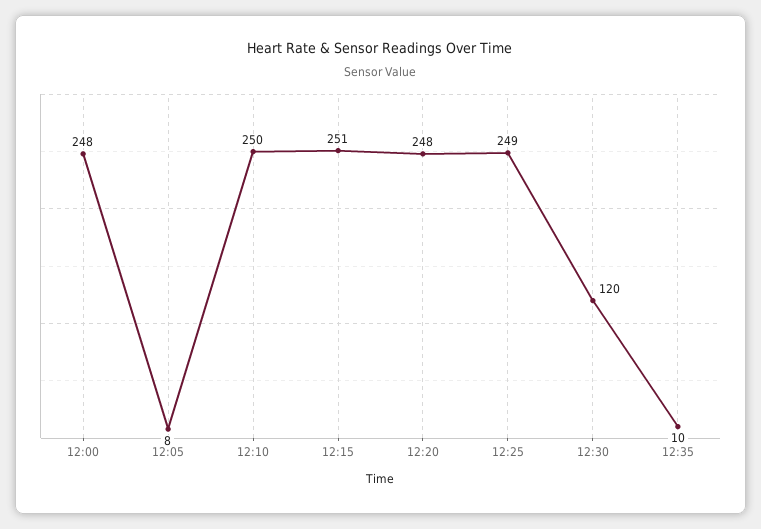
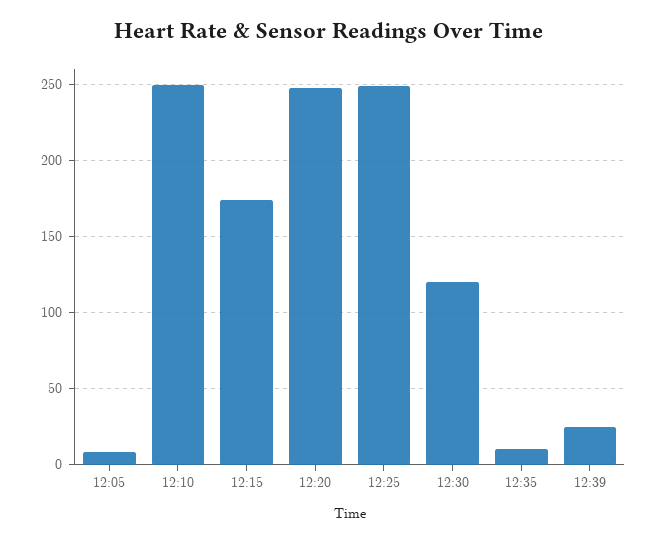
12:00: 248 -> none
12:15: 251 -> 175
12:39: none -> 25

